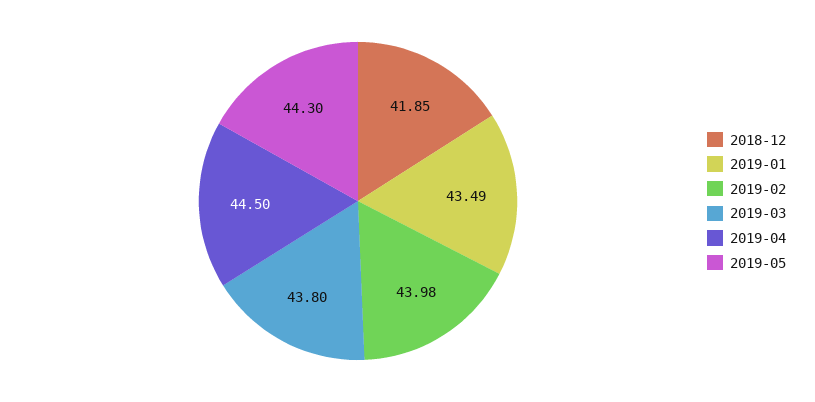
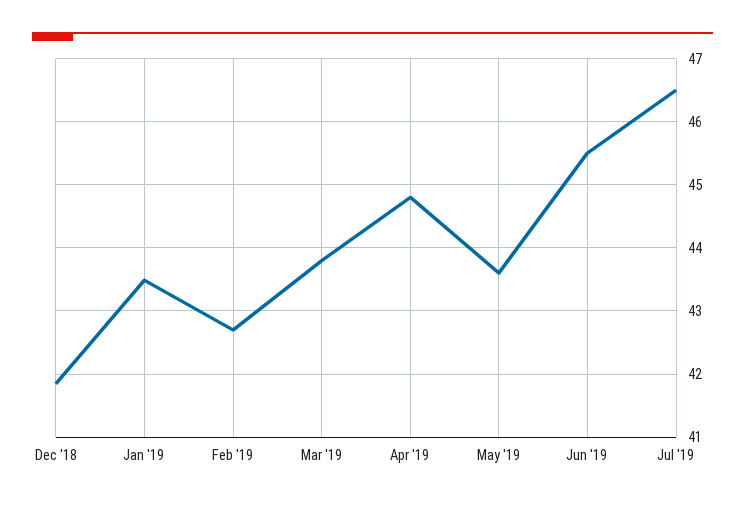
2019-02: 43.98 -> 42.7
2019-04: 44.5 -> 44.8
2019-05: 44.3 -> 43.6
Jun '19: none -> 45.5
Jul '19: none -> 46.5

